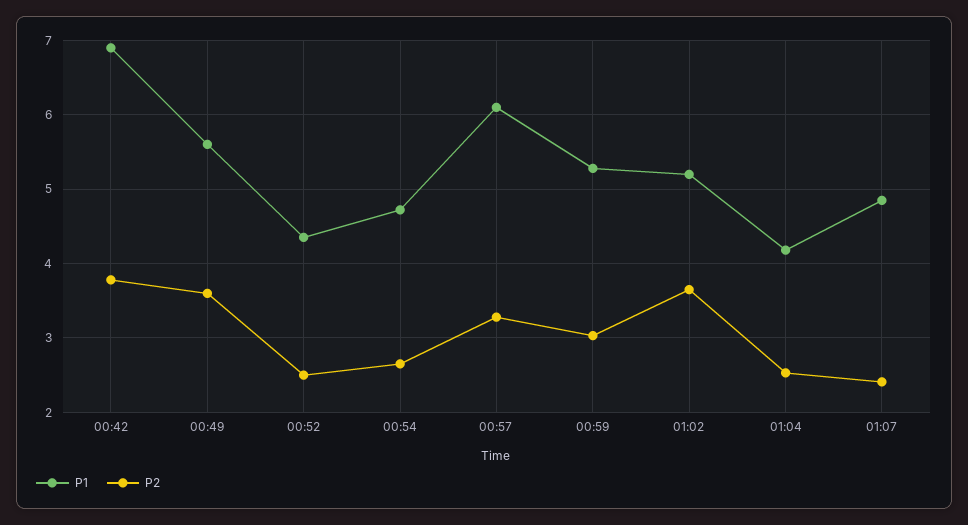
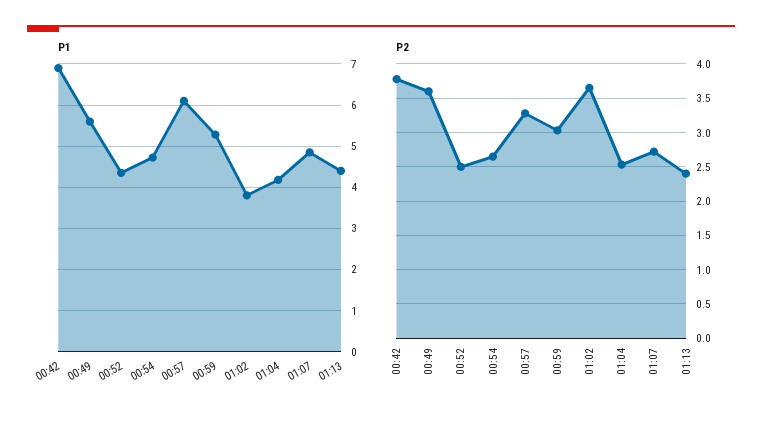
P1, 01:02: 5.2 -> 3.8
P2, 01:07: 2.4 -> 2.7
P1, 01:13: none -> 4.4
P2, 01:13: none -> 2.4

